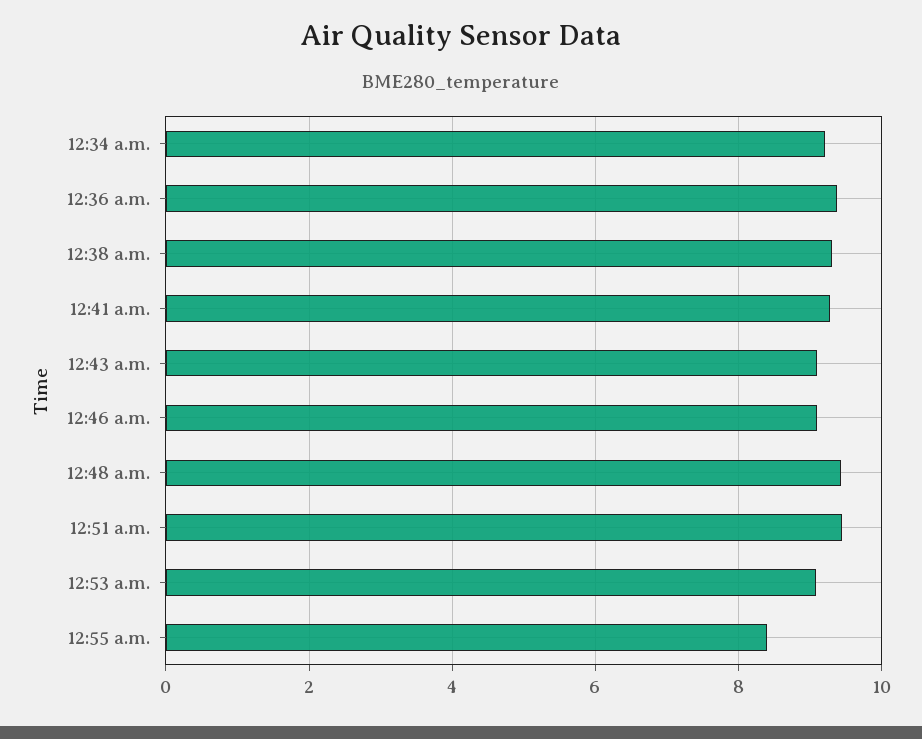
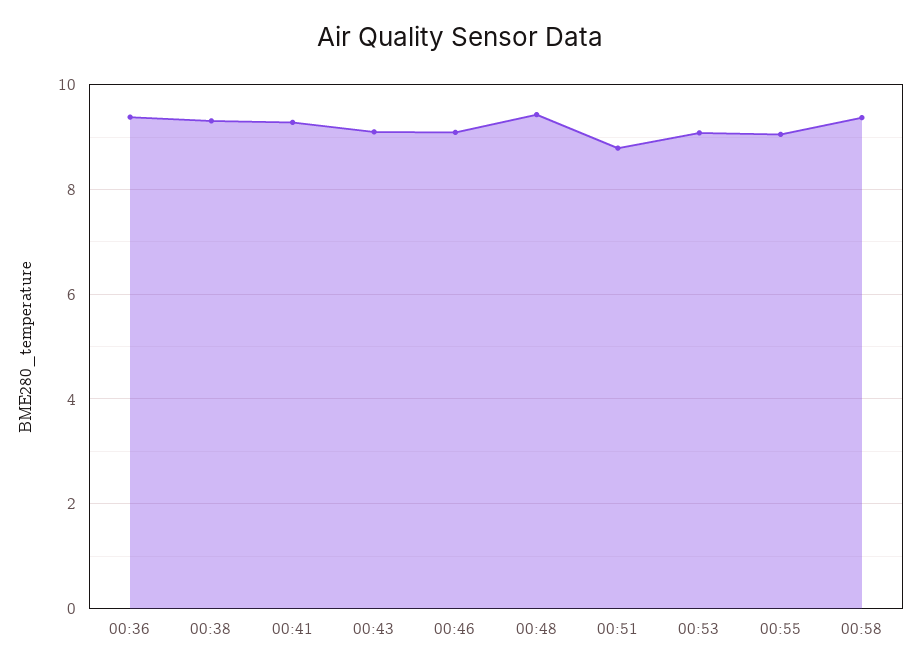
12:34 a.m.: 9.2 -> none
12:51 a.m.: 9.4 -> 8.8
12:55 a.m.: 8.4 -> 9
00:58: none -> 9.4

